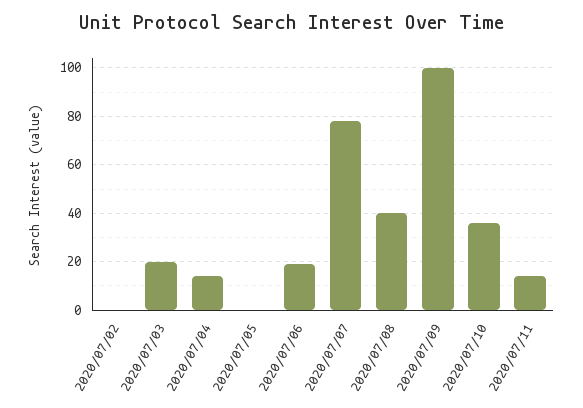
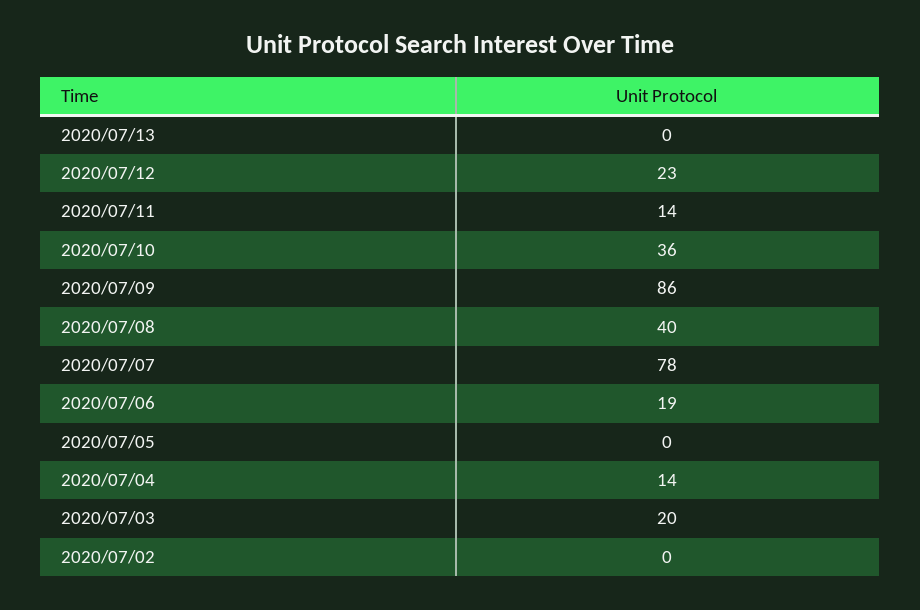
2020/07/09: 100 -> 86
2020/07/13: none -> 0
2020/07/12: none -> 23

